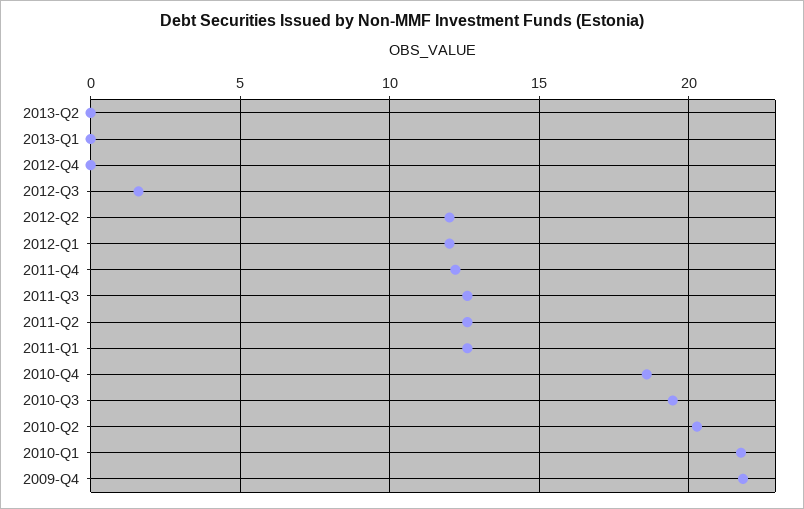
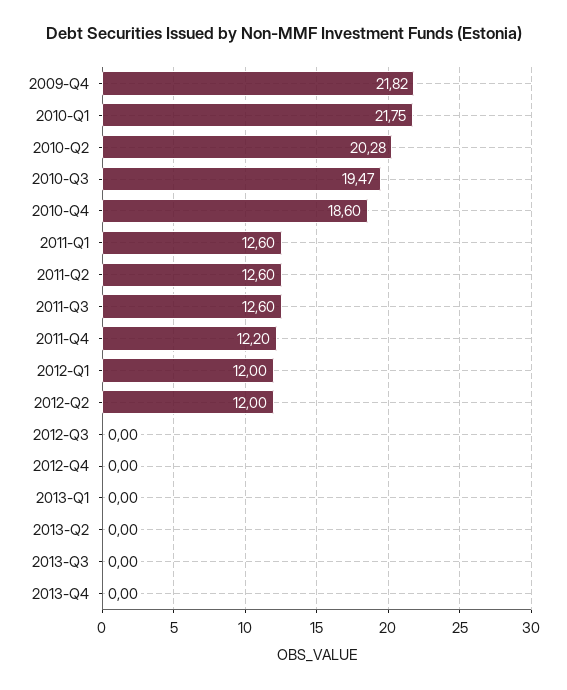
2012-Q3: 1.5 -> 0
2013-Q3: none -> 0
2013-Q4: none -> 0

